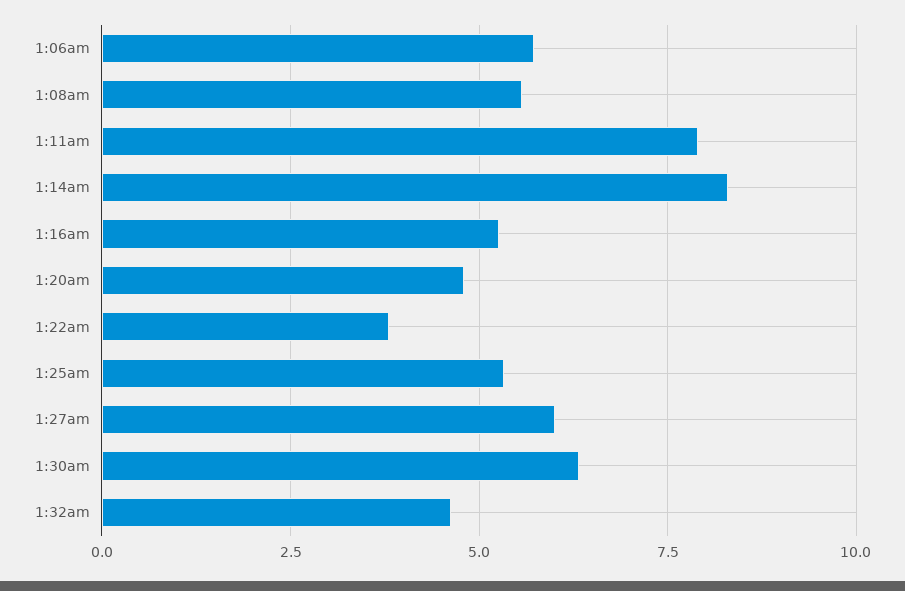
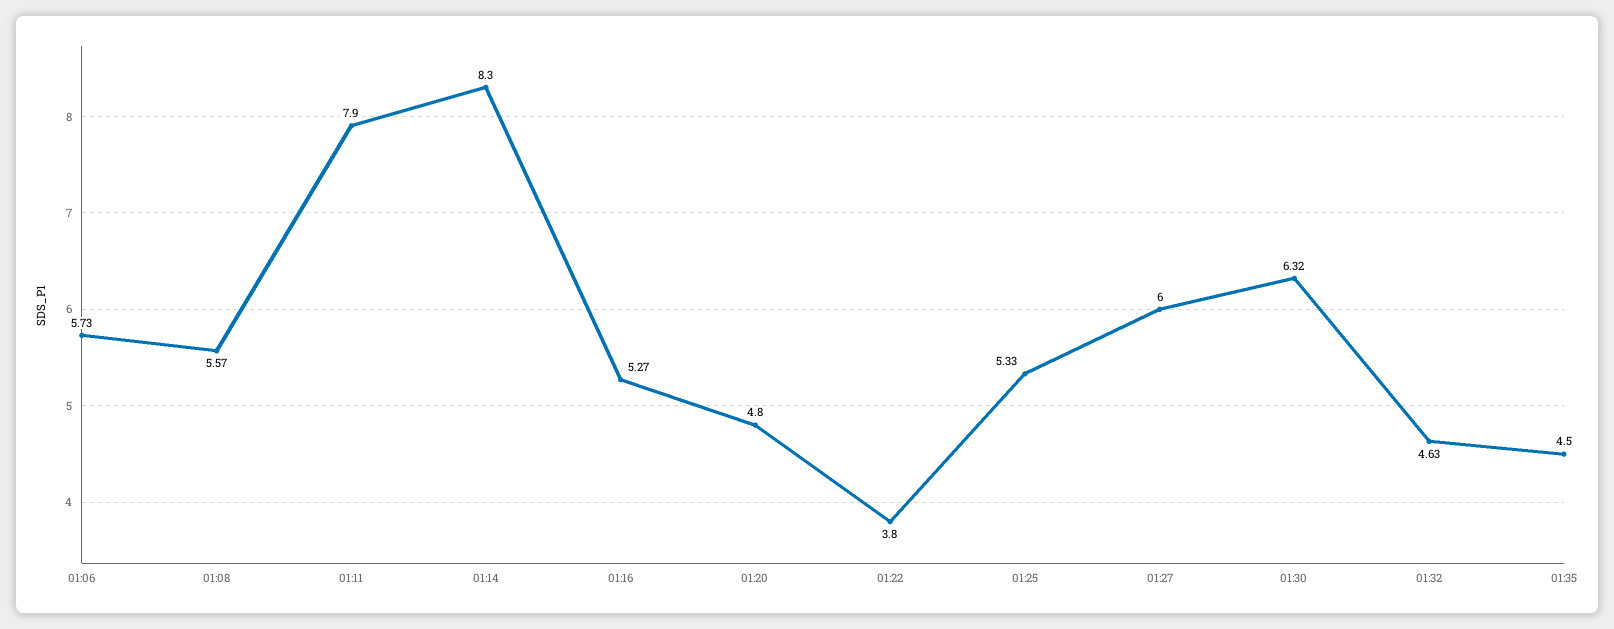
01:35: none -> 4.5

